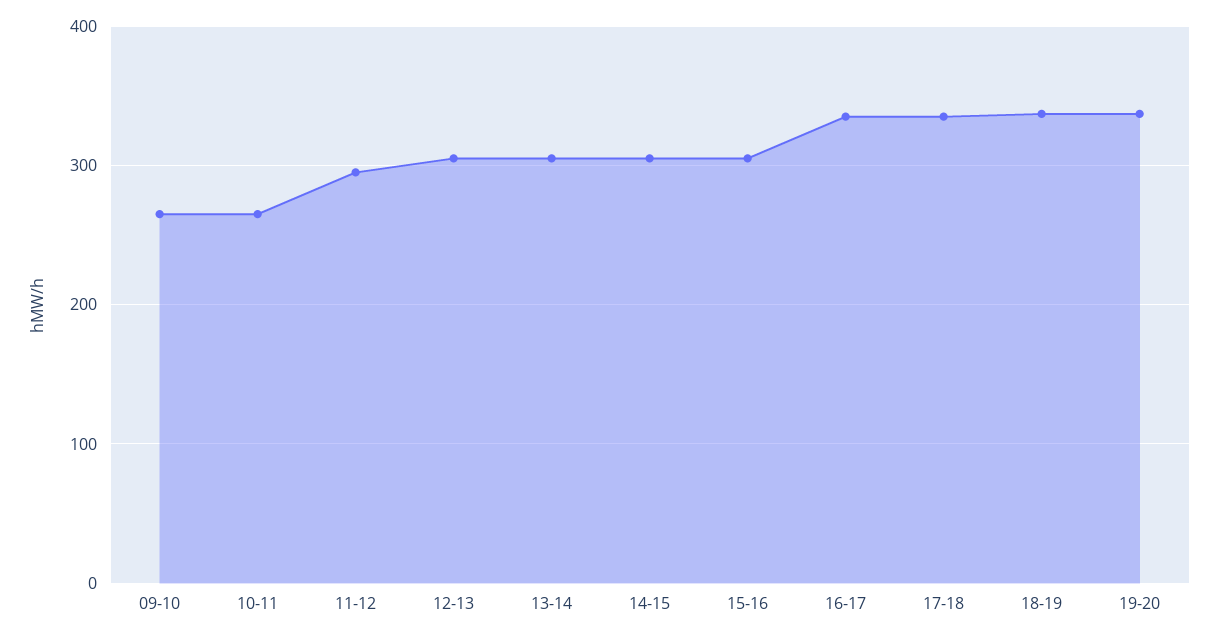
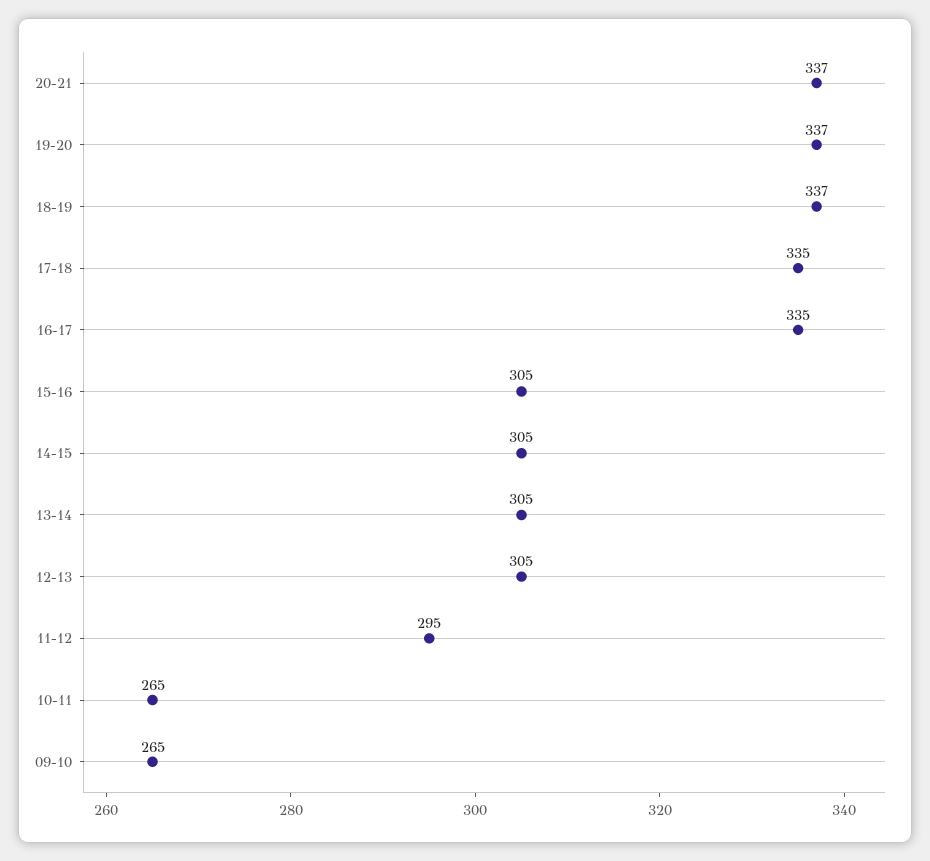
20-21: none -> 337

